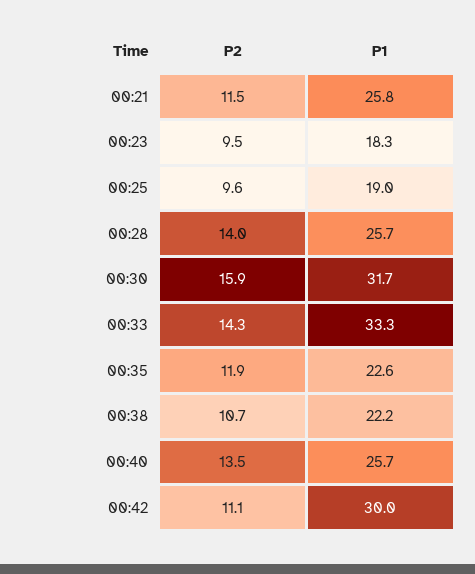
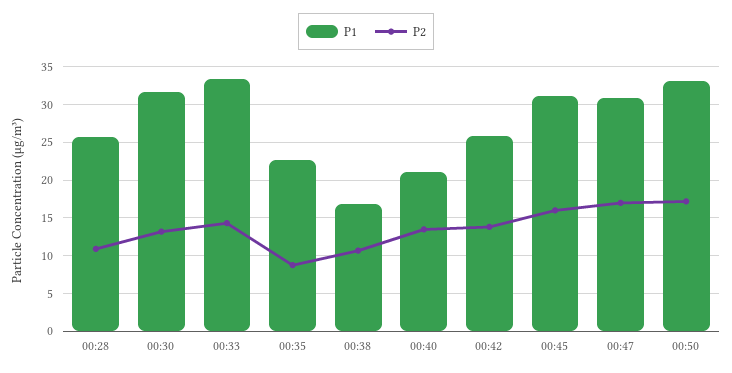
P2, 00:21: 11.5 -> none
P1, 00:21: 25.8 -> none
P2, 00:23: 9.5 -> none
P1, 00:23: 18.3 -> none
P2, 00:25: 9.6 -> none
P1, 00:25: 19 -> none
P2, 00:28: 14 -> 11
P2, 00:30: 15.9 -> 13
P2, 00:35: 11.9 -> 9
P1, 00:38: 22.2 -> 17
P1, 00:40: 25.7 -> 21
P2, 00:42: 11.1 -> 14
P1, 00:42: 30 -> 26
P1, 00:45: none -> 31
P2, 00:45: none -> 16
P1, 00:47: none -> 31
P2, 00:47: none -> 17
P1, 00:50: none -> 33
P2, 00:50: none -> 17

